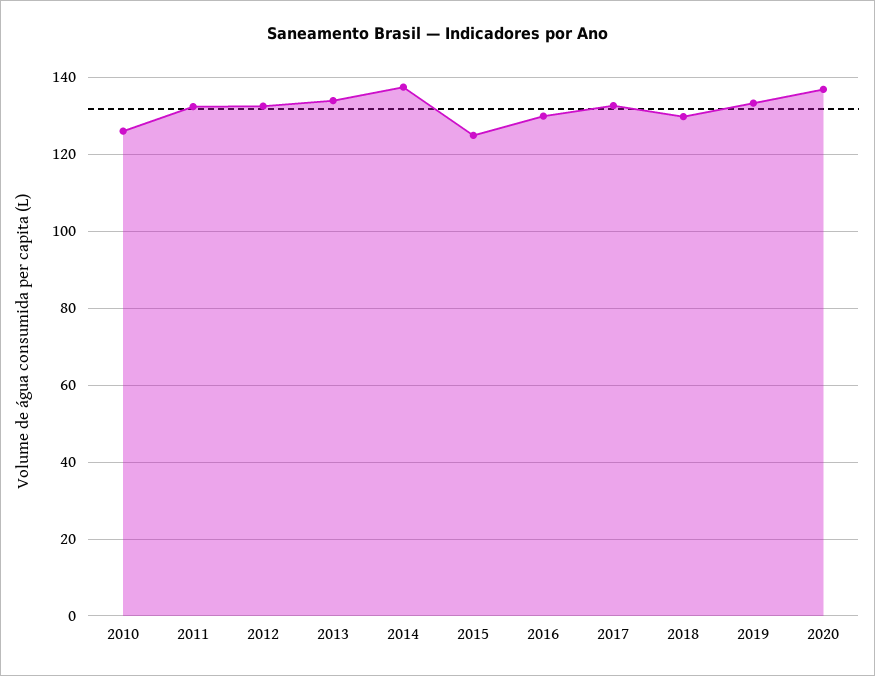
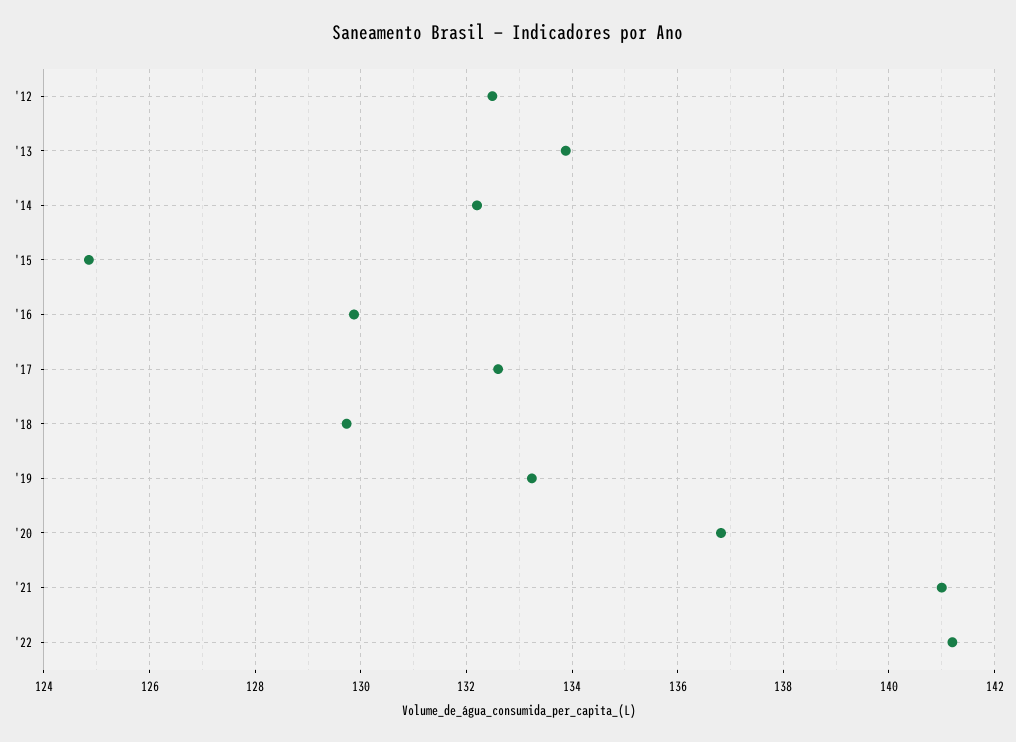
2010: 126 -> none
2011: 132 -> none
2014: 138 -> 132.2
'21: none -> 141
'22: none -> 141.2

